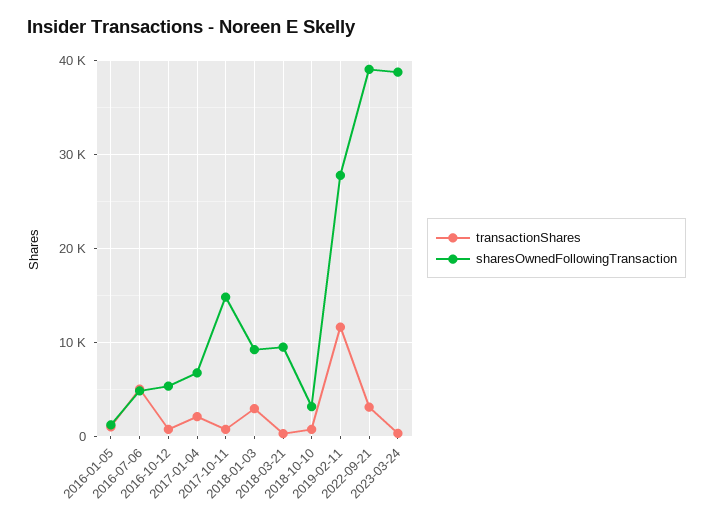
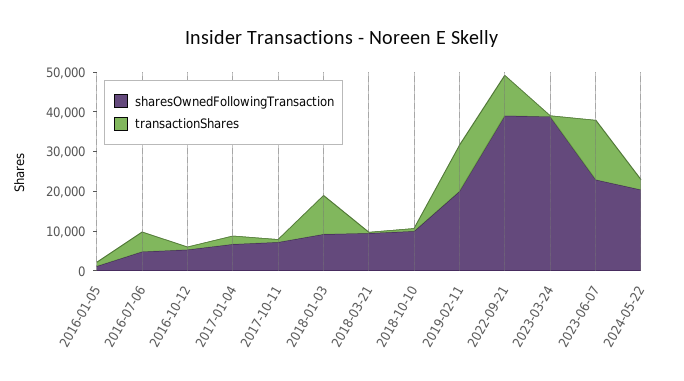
sharesOwnedFollowingTransaction, 2017-10-11: 15000 -> 7500
transactionShares, 2018-01-03: 3000 -> 10000
sharesOwnedFollowingTransaction, 2018-10-10: 3000 -> 10000
sharesOwnedFollowingTransaction, 2019-02-11: 28000 -> 20000
transactionShares, 2022-09-21: 3000 -> 10000
sharesOwnedFollowingTransaction, 2023-06-07: none -> 22500
transactionShares, 2023-06-07: none -> 15000
sharesOwnedFollowingTransaction, 2024-05-22: none -> 20000
transactionShares, 2024-05-22: none -> 2500

